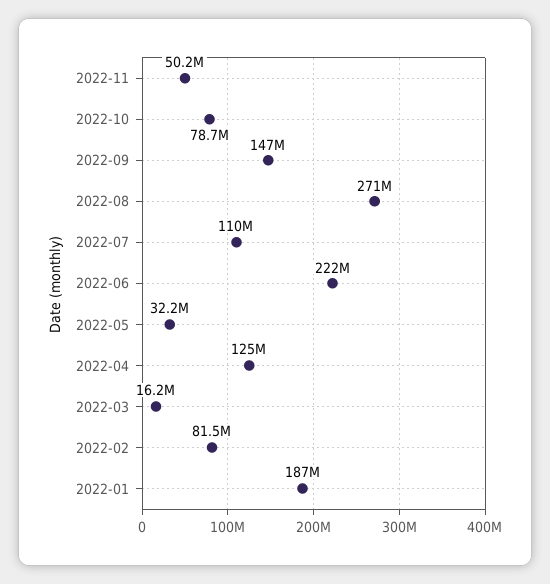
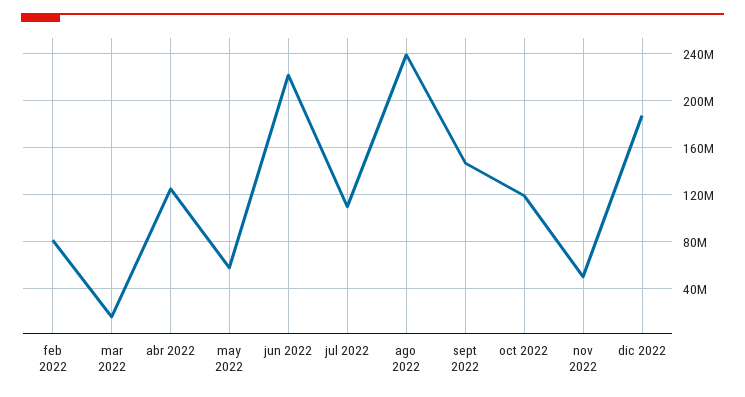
2022-10: 78700000 -> 120000000
2022-08: 271000000 -> 240000000
2022-05: 32200000 -> 60000000
2022-01: 187000000 -> none
dic 2022: none -> 190000000

